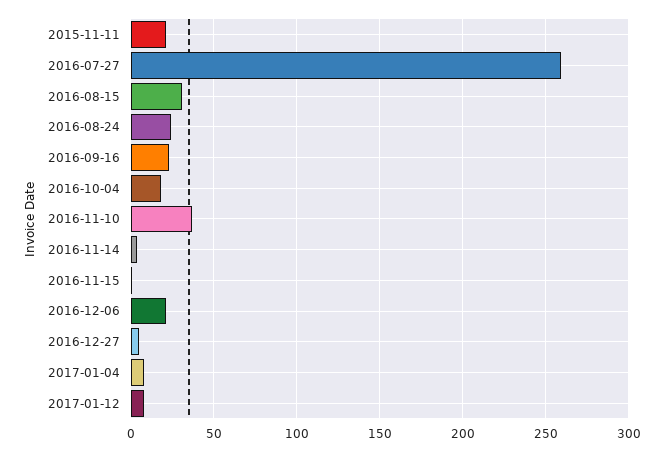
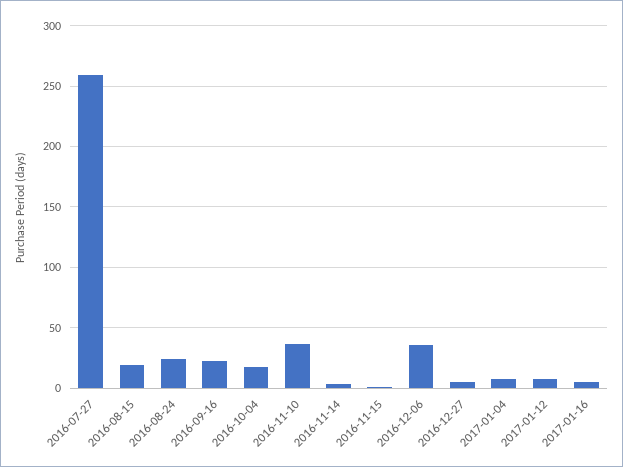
2015-11-11: 20 -> none
2016-08-15: 30 -> 20
2016-12-06: 20 -> 35
2017-01-16: none -> 5

